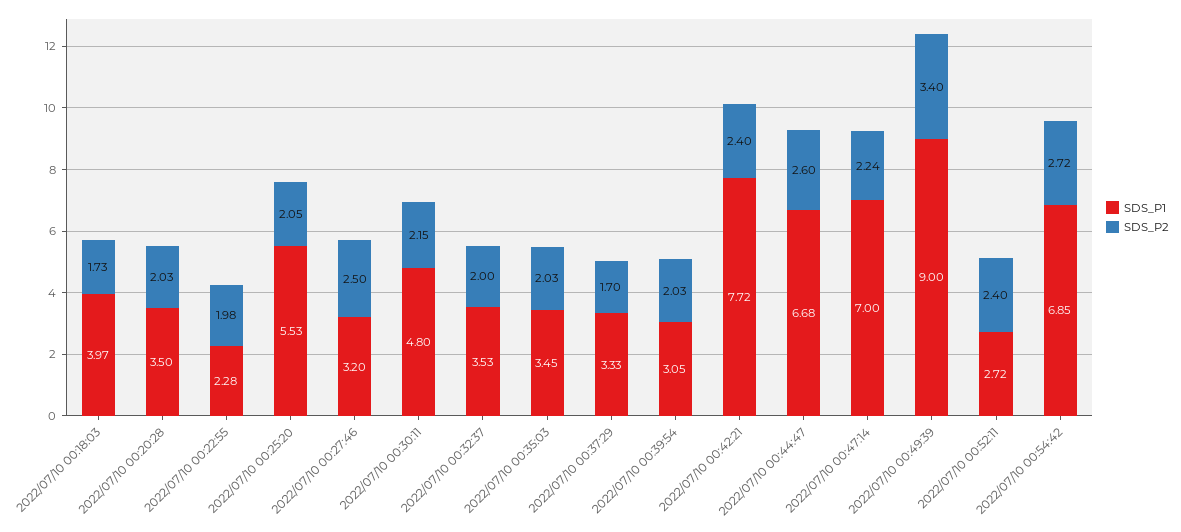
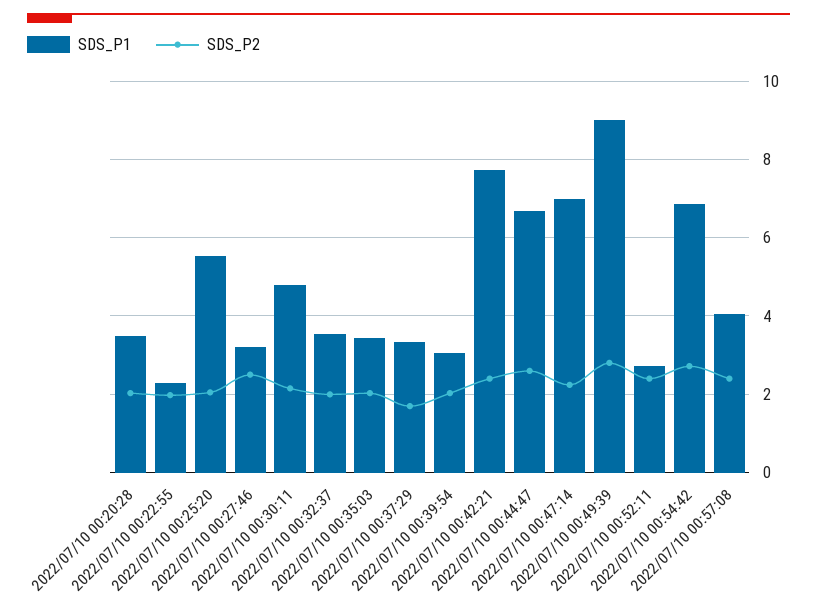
SDS_P1, 2022/07/10 00:18:03: 3.97 -> none
SDS_P2, 2022/07/10 00:18:03: 1.73 -> none
SDS_P2, 2022/07/10 00:49:39: 3.4 -> 2.8
SDS_P1, 2022/07/10 00:57:08: none -> 4
SDS_P2, 2022/07/10 00:57:08: none -> 2.4

